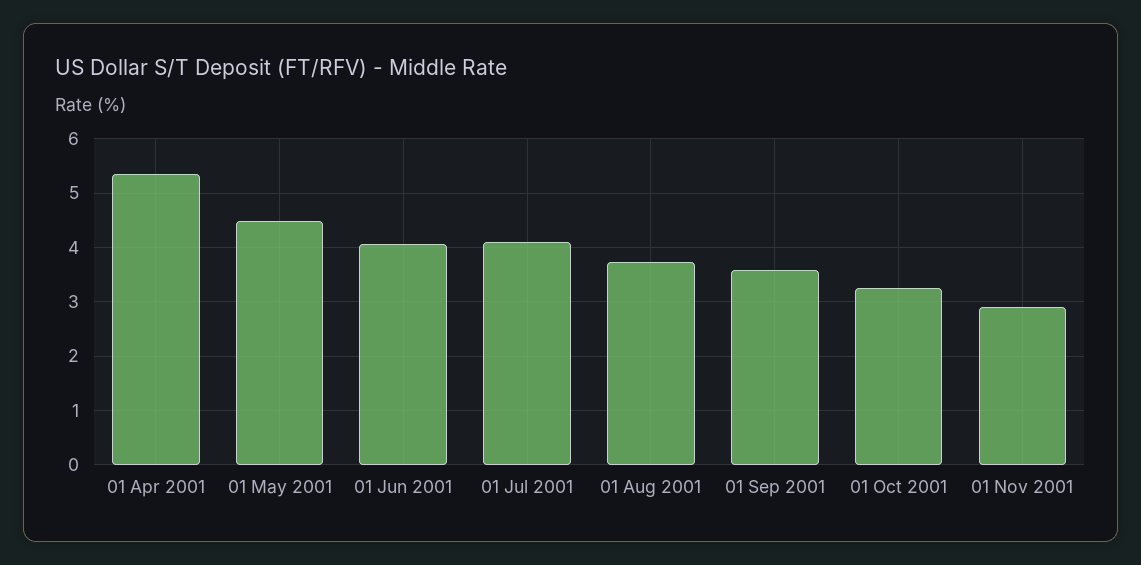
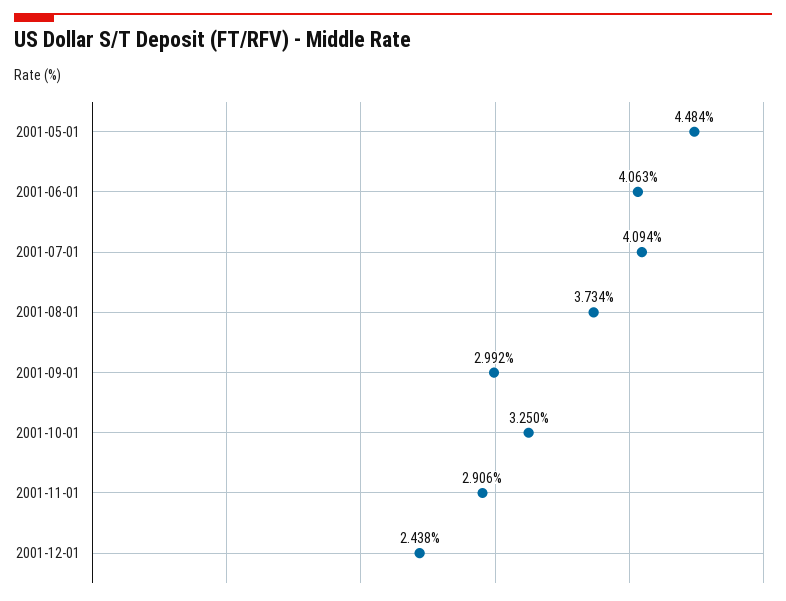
01 Apr 2001: 5.4 -> none
01 Sep 2001: 3.6 -> 2.992
2001-12-01: none -> 2.438

